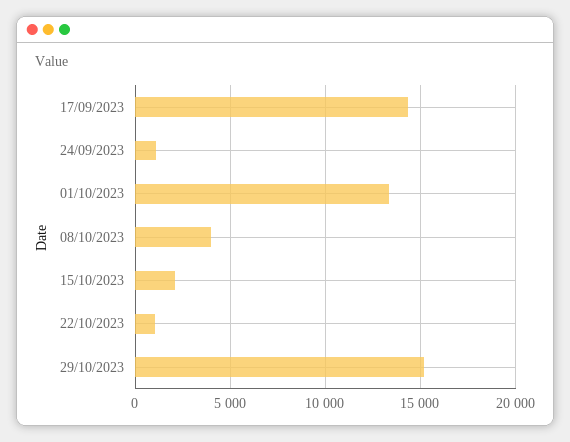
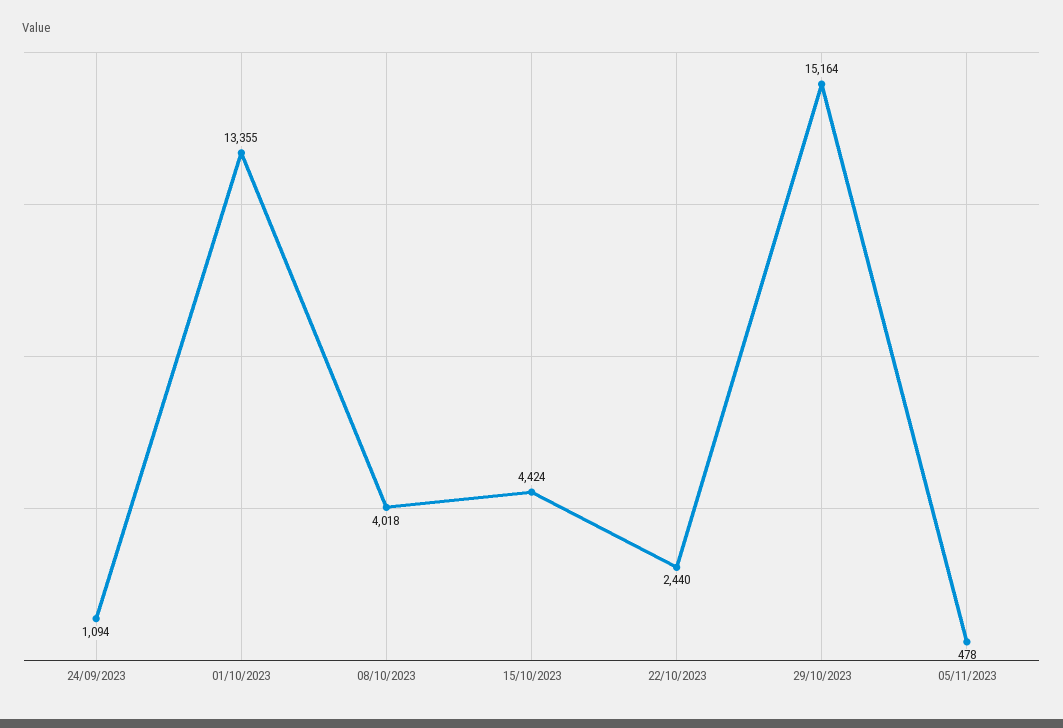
17/09/2023: 14500 -> none
15/10/2023: 2000 -> 4424
22/10/2023: 1000 -> 2440
05/11/2023: none -> 478

